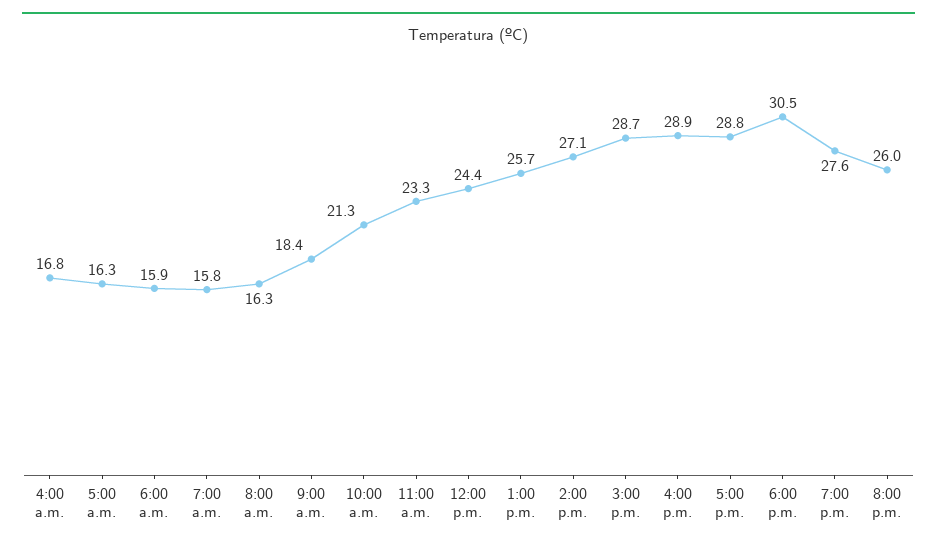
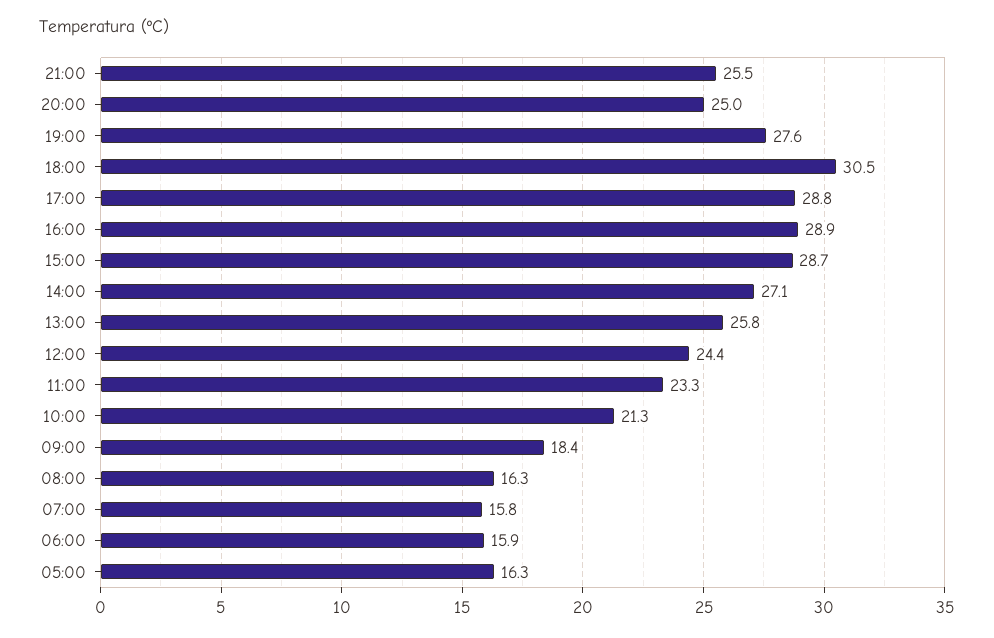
4:00 a.m.: 16.8 -> none
1:00 p.m.: 25.7 -> 25.8
8:00 p.m.: 26 -> 25
21:00: none -> 25.5

